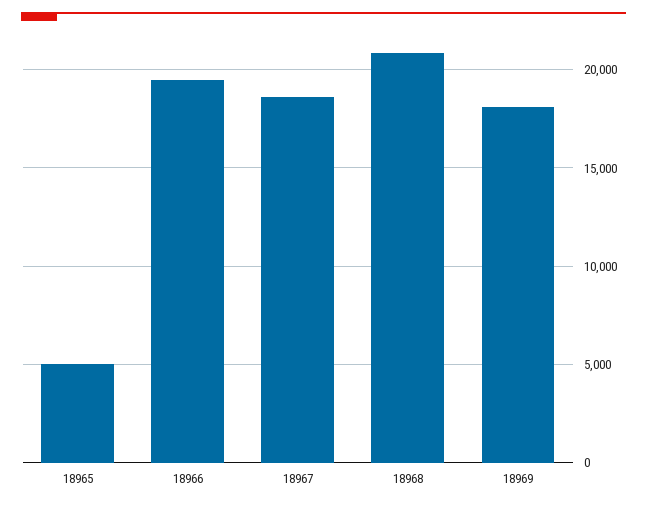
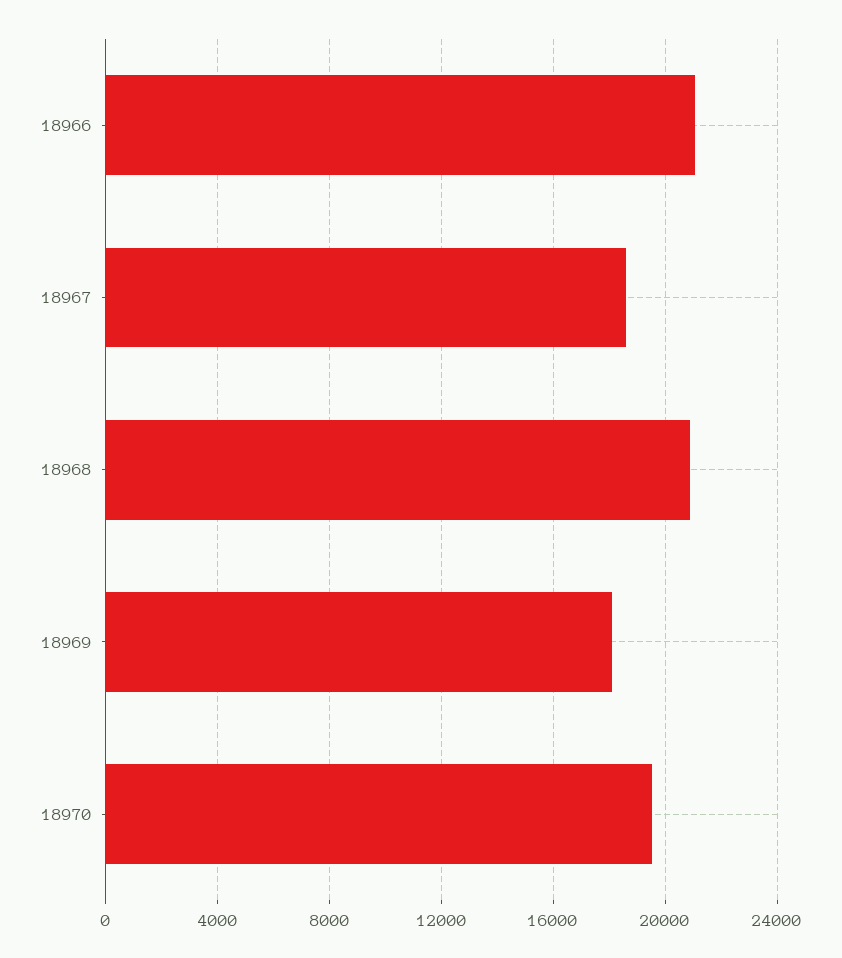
18965: 5000 -> none
18966: 19500 -> 21000
18970: none -> 19500

